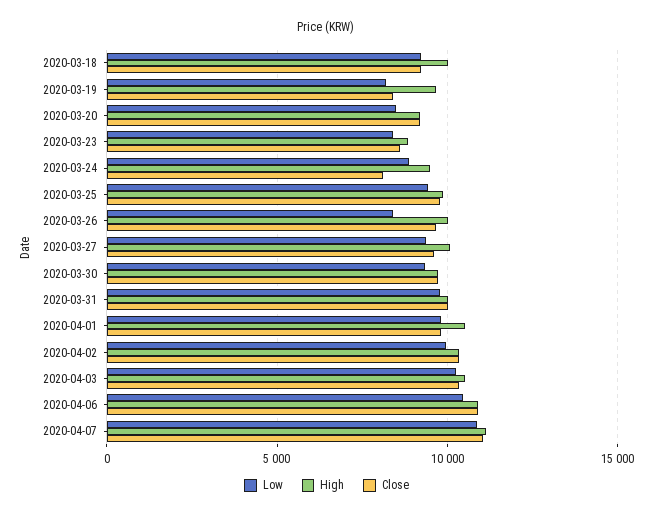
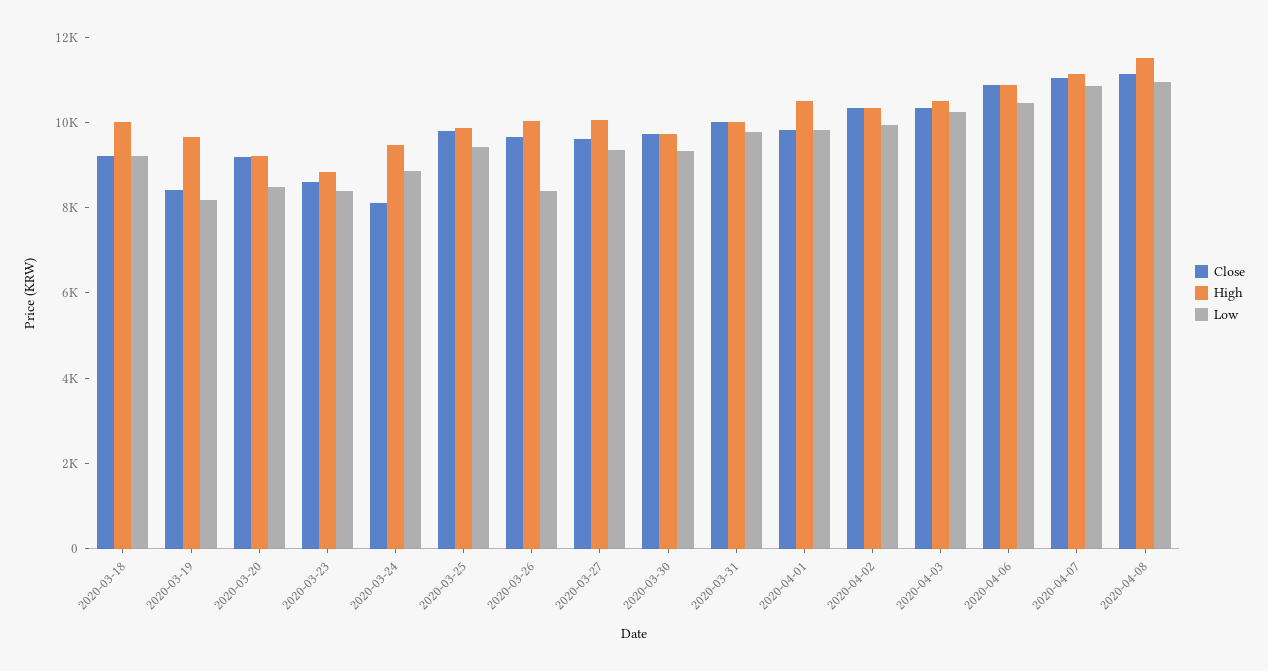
Close, 2020-04-08: none -> 11000
High, 2020-04-08: none -> 11500
Low, 2020-04-08: none -> 11000

